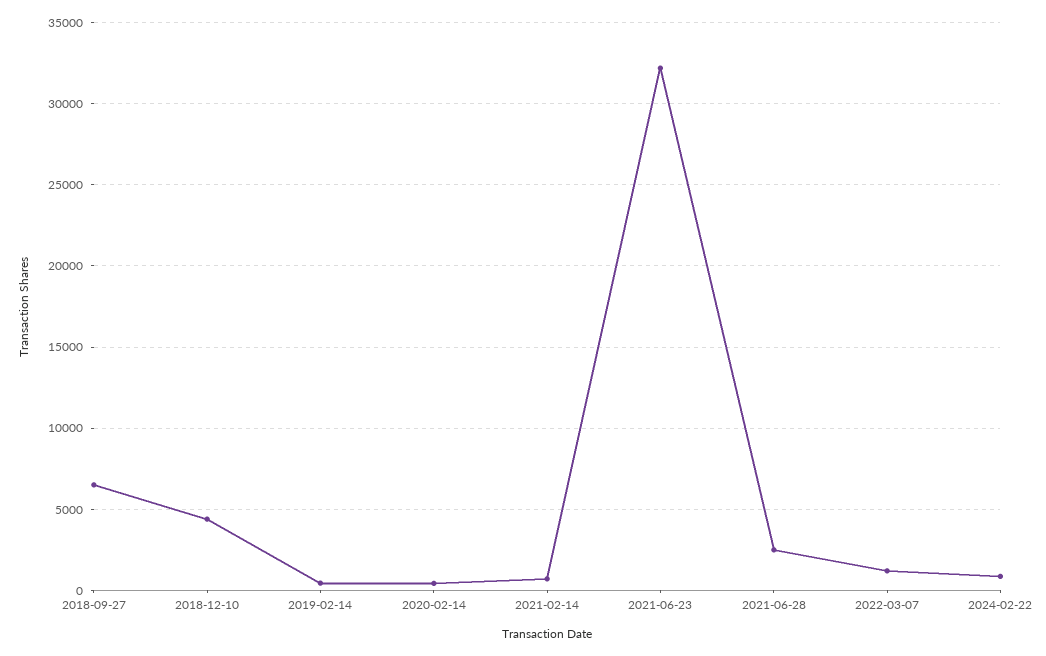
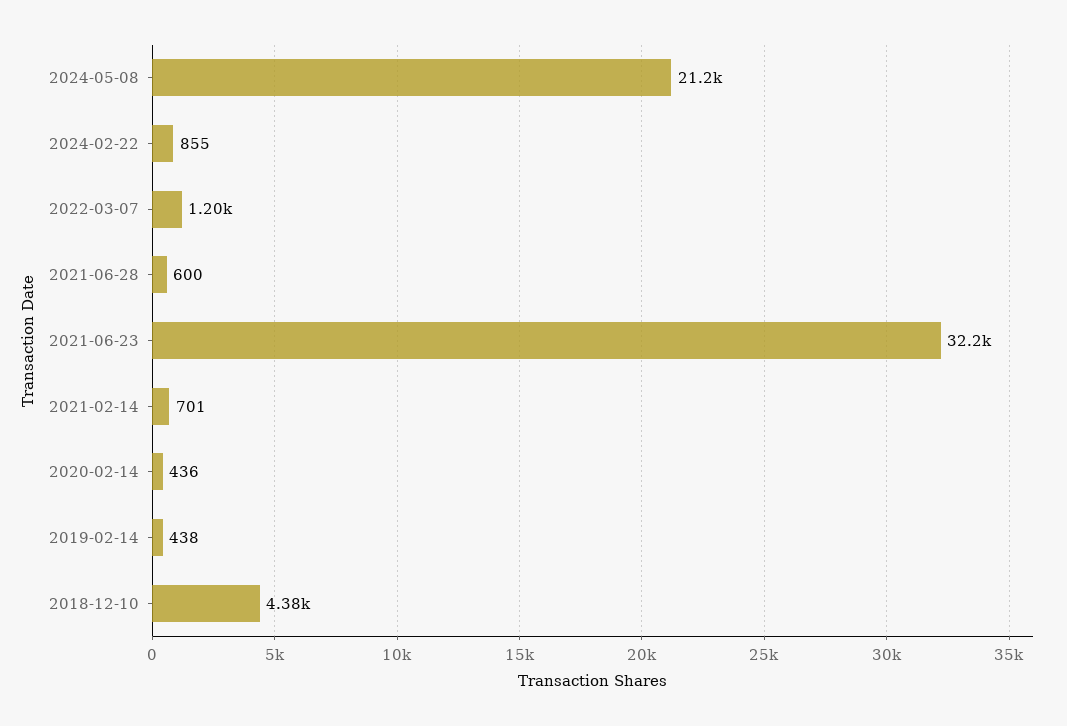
2018-09-27: 6500 -> none
2021-06-28: 2500 -> 600
2024-05-08: none -> 21200

